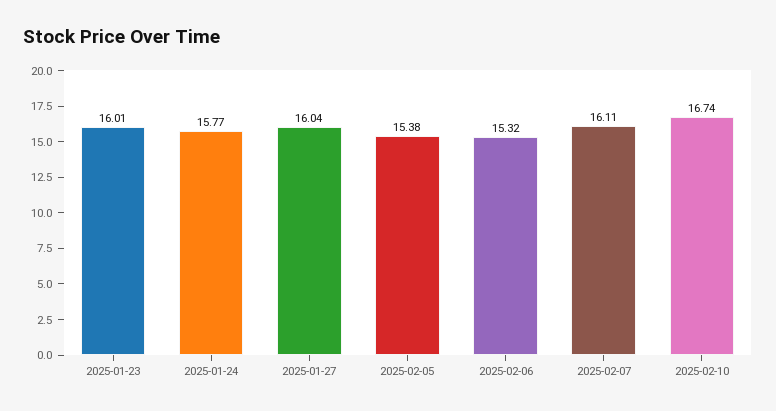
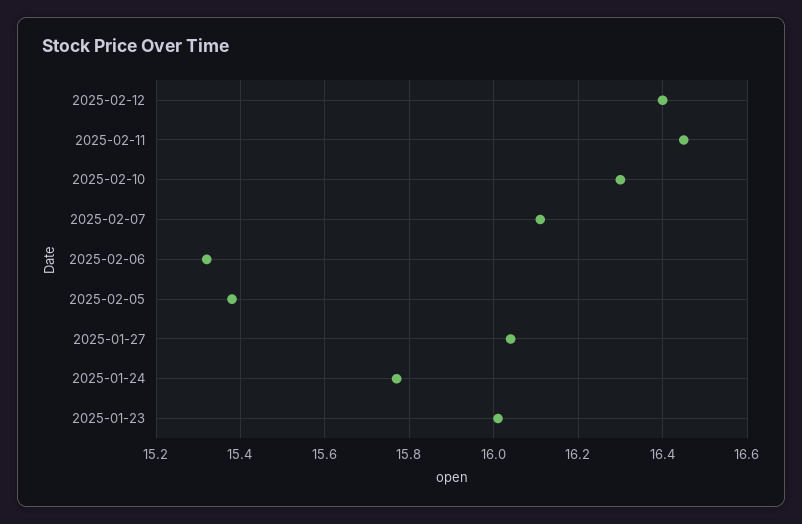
2025-02-10: 16.74 -> 16.3
2025-02-12: none -> 16.4
2025-02-11: none -> 16.45

